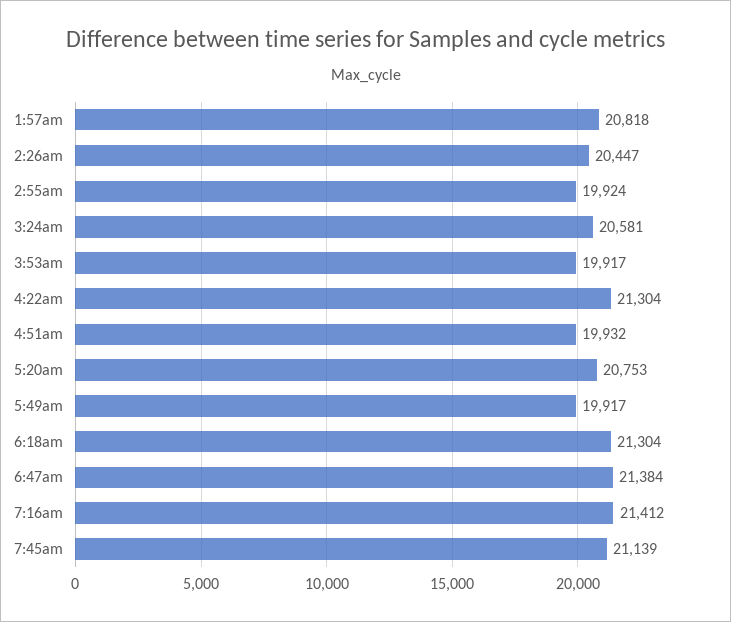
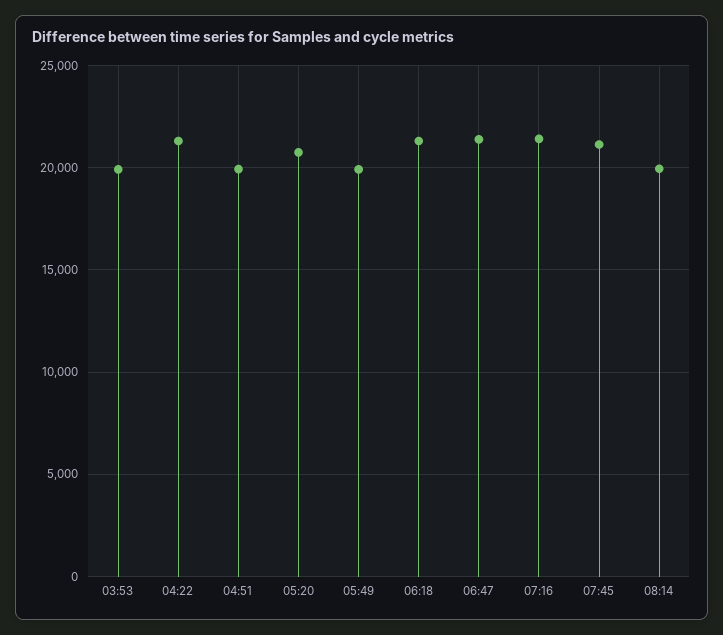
1:57am: 20818 -> none
2:26am: 20447 -> none
2:55am: 19924 -> none
3:24am: 20581 -> none
08:14: none -> 20000

